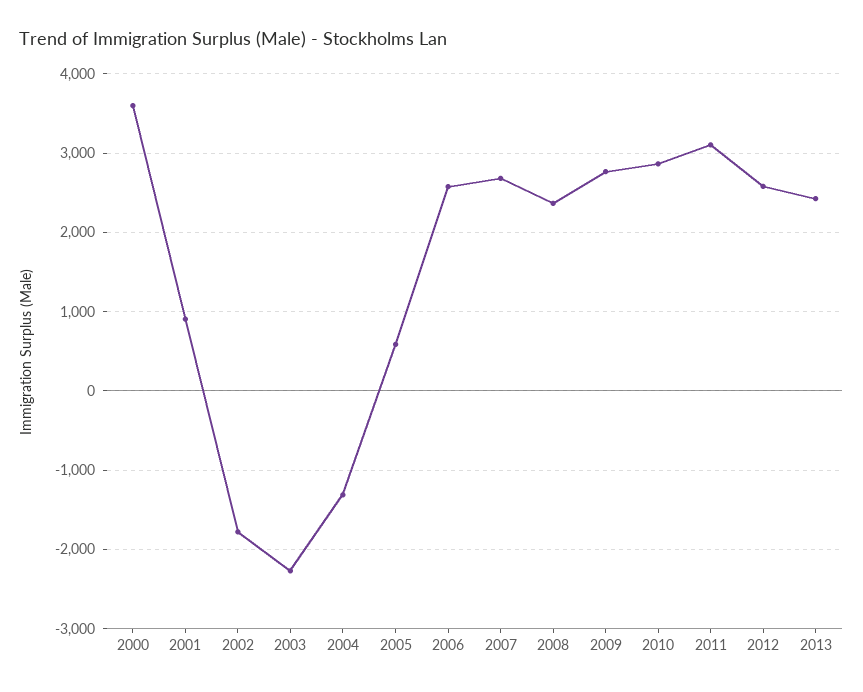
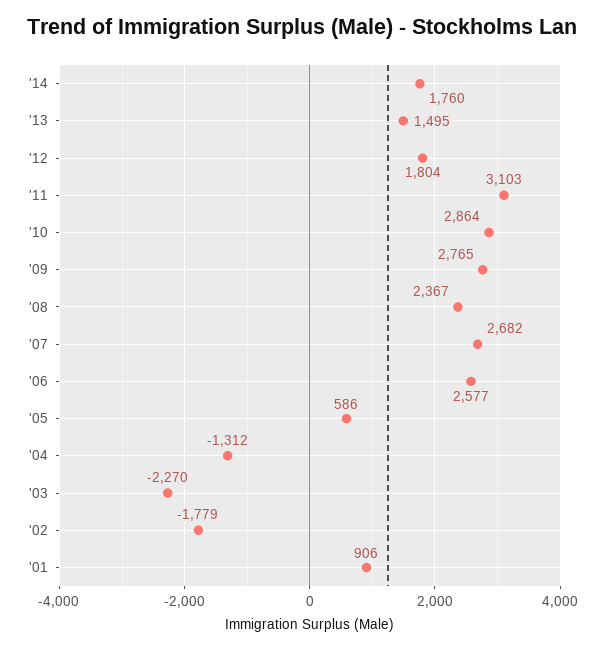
2000: 3600 -> none
2012: 2600 -> 1804
2013: 2400 -> 1495
'14: none -> 1760

